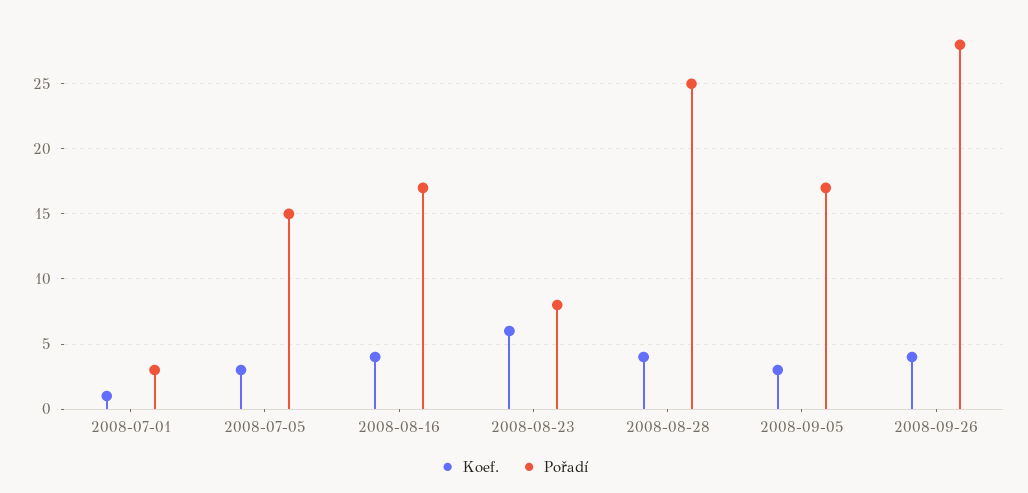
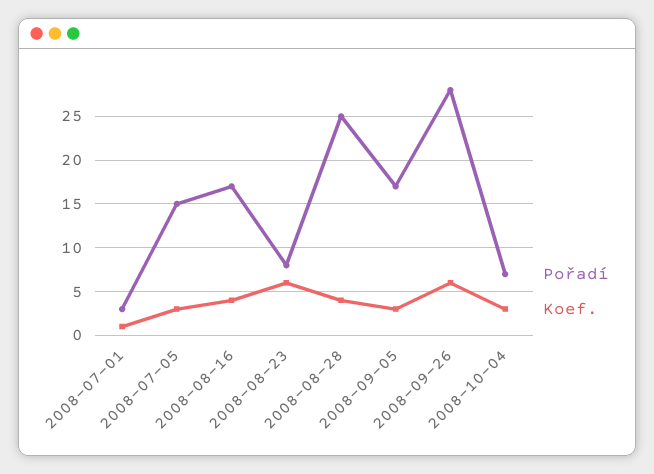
Koef., 2008-09-26: 4 -> 6
Pořadí, 2008-10-04: none -> 7
Koef., 2008-10-04: none -> 3

